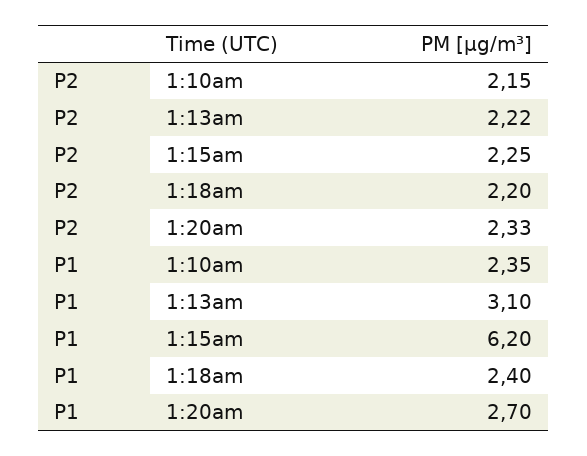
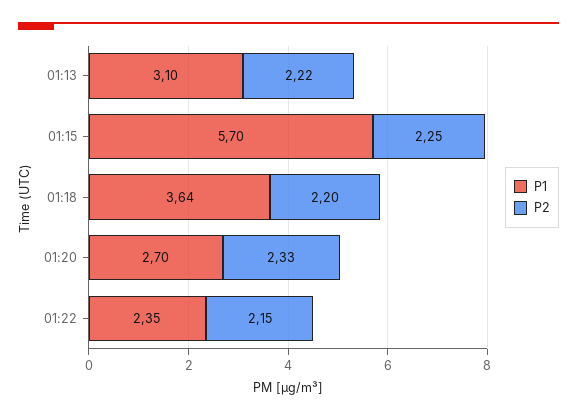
P2, 1:10am: 2.15 -> none
P1, 1:10am: 2.35 -> none
P1, 1:15am: 6.2 -> 5.7
P1, 1:18am: 2.4 -> 3.64
P1, 01:22: none -> 2.35
P2, 01:22: none -> 2.15

